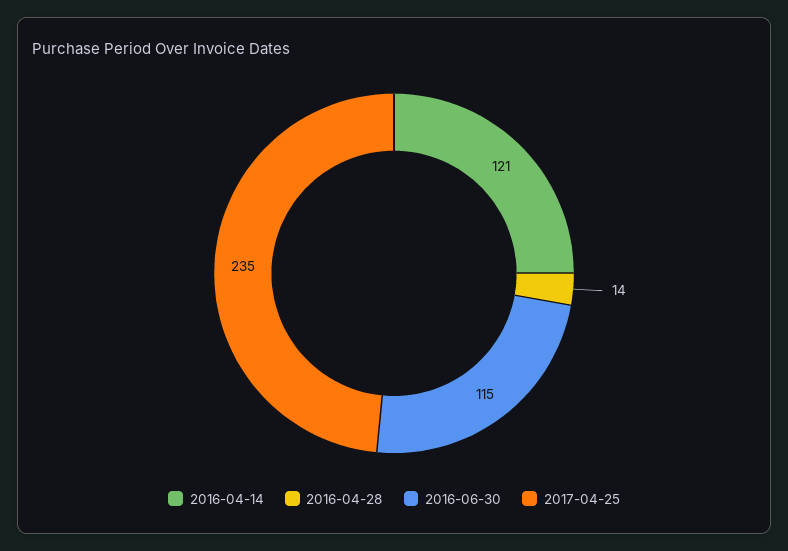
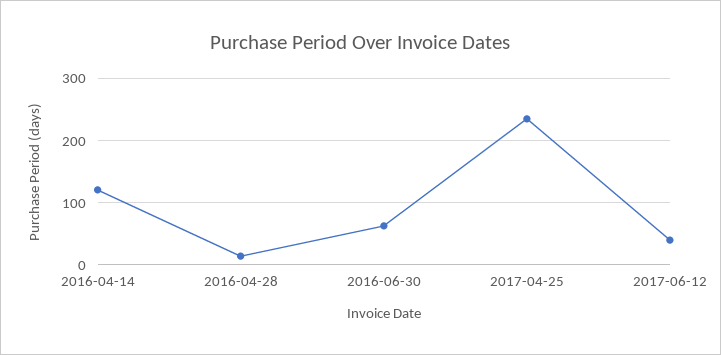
2016-06-30: 115 -> 60
2017-06-12: none -> 40

